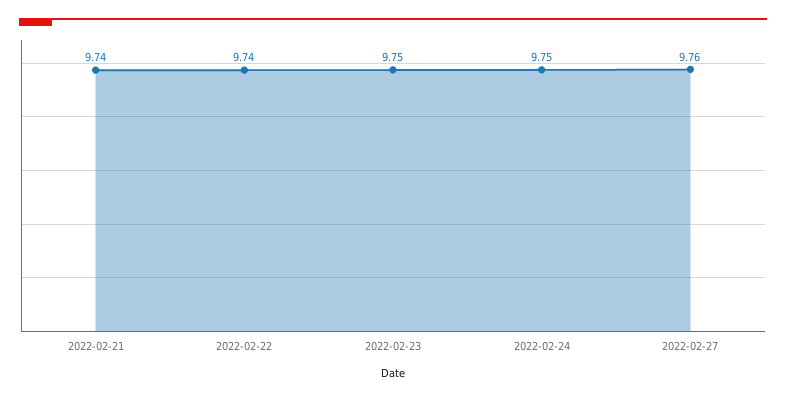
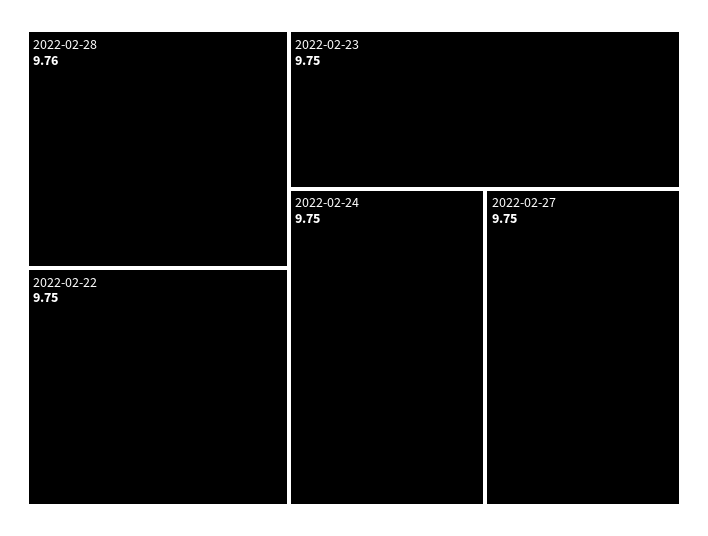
2022-02-21: 9.74 -> none
2022-02-22: 9.74 -> 9.75
2022-02-27: 9.76 -> 9.75
2022-02-28: none -> 9.76

